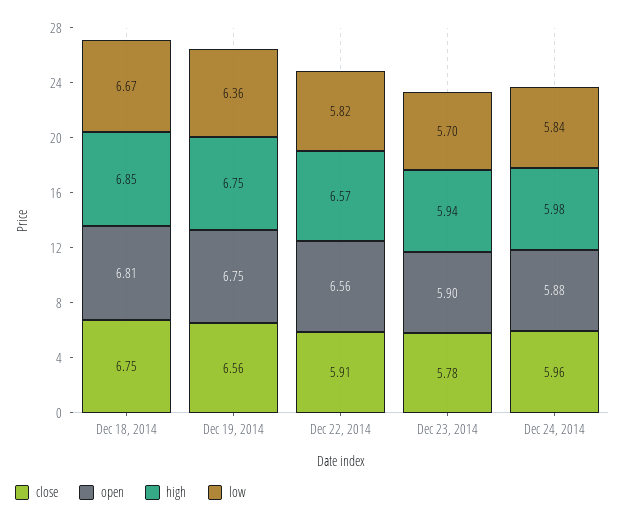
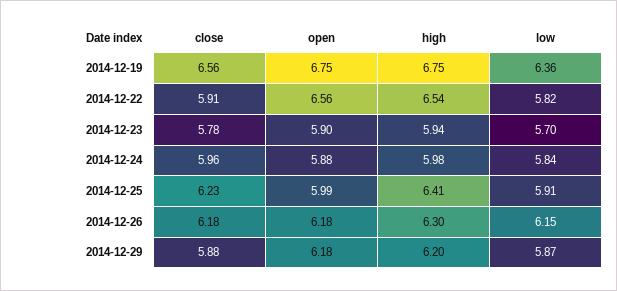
close, Dec 18, 2014: 6.75 -> none
open, Dec 18, 2014: 6.81 -> none
high, Dec 18, 2014: 6.85 -> none
low, Dec 18, 2014: 6.67 -> none
high, Dec 22, 2014: 6.57 -> 6.54
close, 2014-12-25: none -> 6.23
open, 2014-12-25: none -> 5.99
high, 2014-12-25: none -> 6.41
low, 2014-12-25: none -> 5.91
close, 2014-12-26: none -> 6.18
open, 2014-12-26: none -> 6.18
high, 2014-12-26: none -> 6.3
low, 2014-12-26: none -> 6.15
close, 2014-12-29: none -> 5.88
open, 2014-12-29: none -> 6.18
high, 2014-12-29: none -> 6.2
low, 2014-12-29: none -> 5.87

